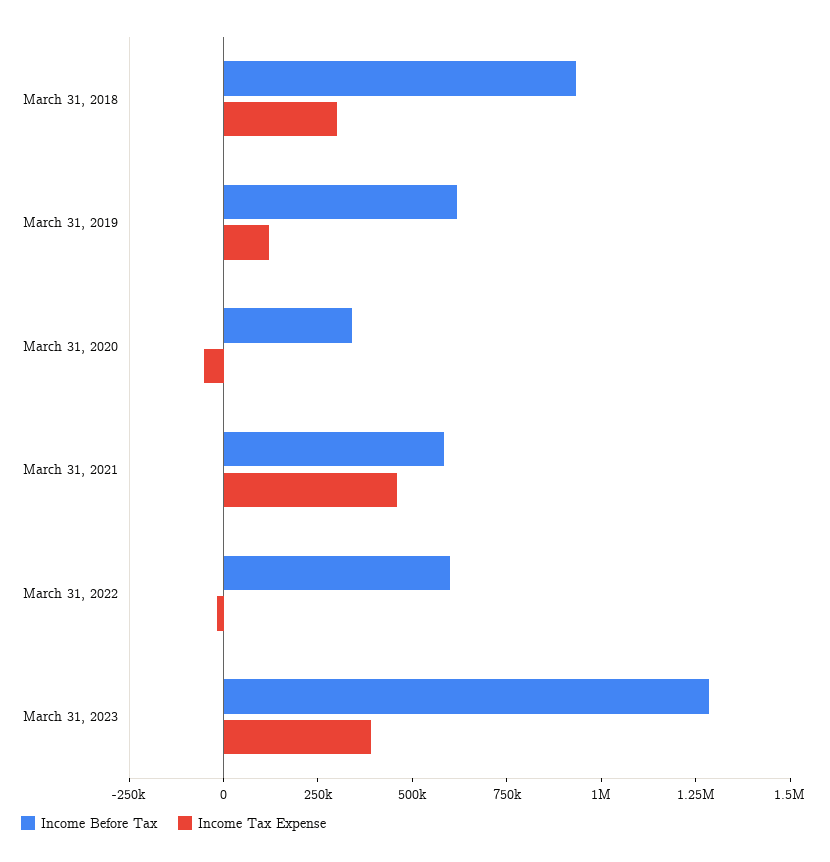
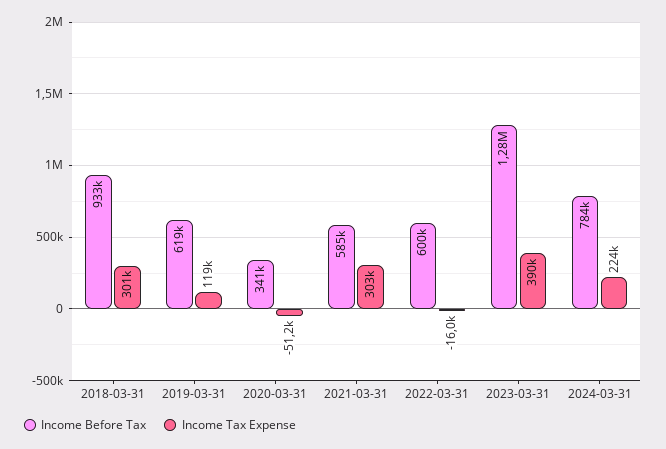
Income Tax Expense, March 31, 2021: 450000 -> 303000
Income Before Tax, 2024-03-31: none -> 784000
Income Tax Expense, 2024-03-31: none -> 224000

